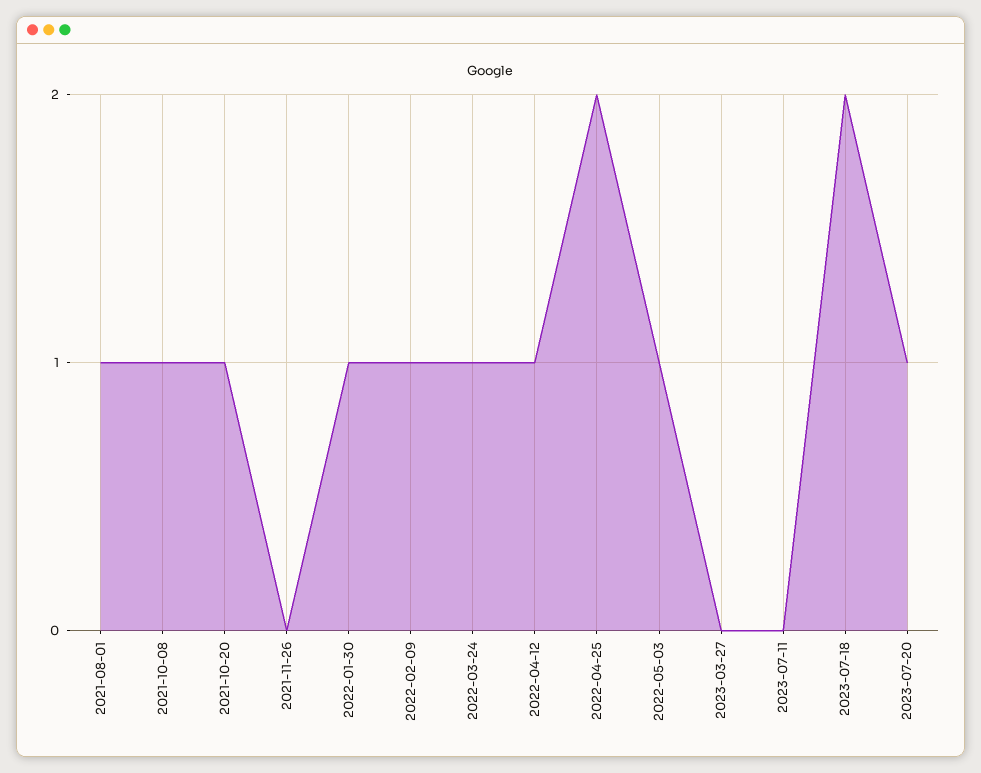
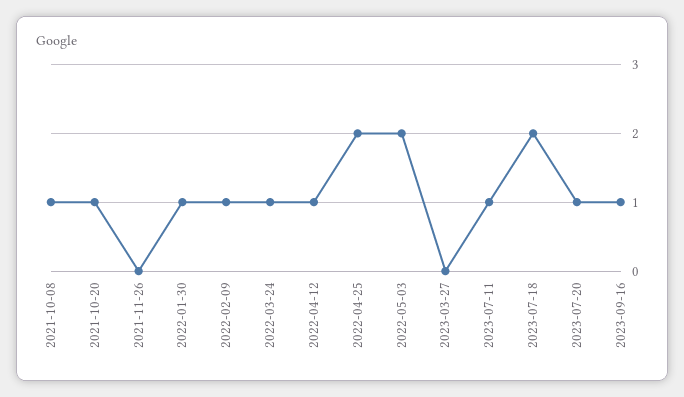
2021-08-01: 1 -> none
2022-05-03: 1 -> 2
2023-07-11: 0 -> 1
2023-09-16: none -> 1

